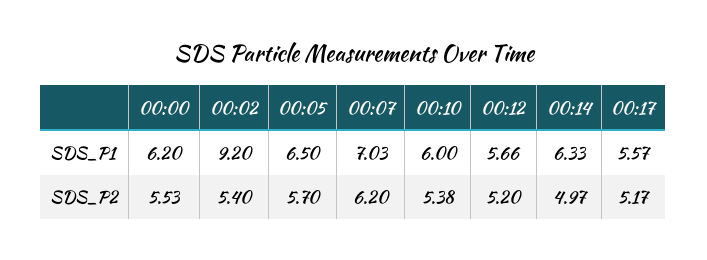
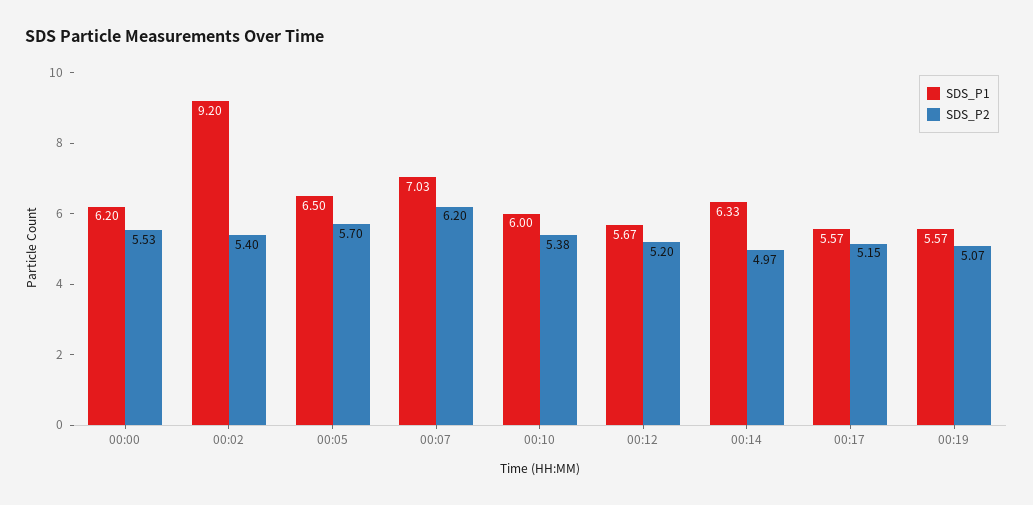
SDS_P1, 00:12: 5.66 -> 5.67
SDS_P2, 00:17: 5.17 -> 5.15
SDS_P1, 00:19: none -> 5.57
SDS_P2, 00:19: none -> 5.07

